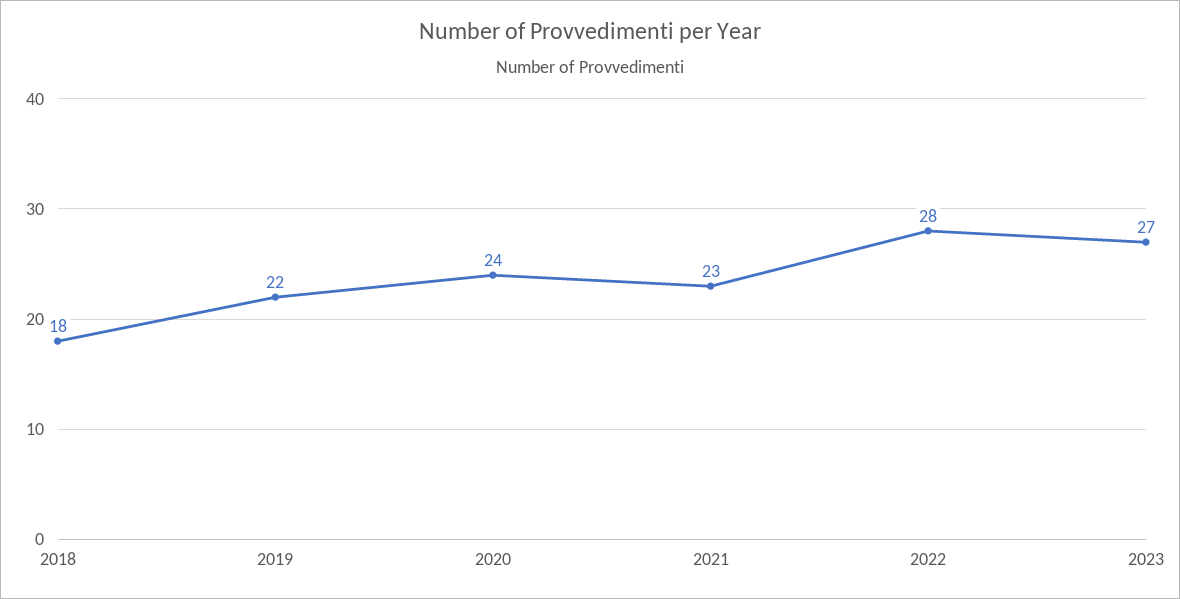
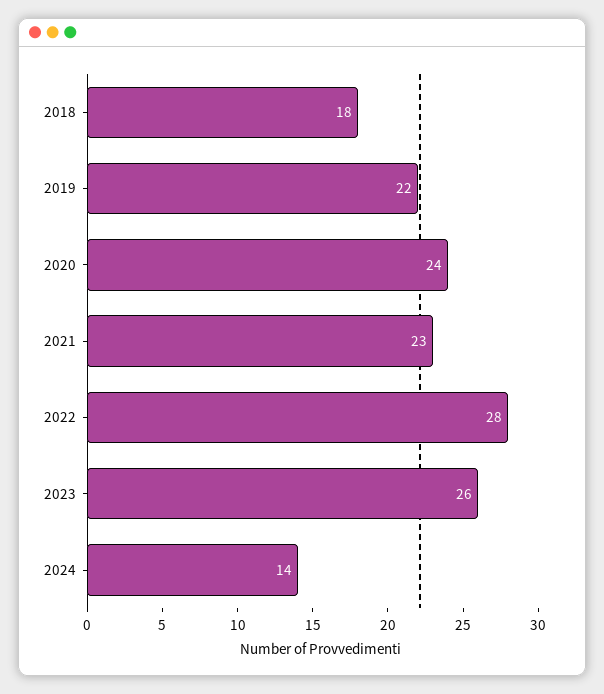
2023: 27 -> 26
2024: none -> 14

